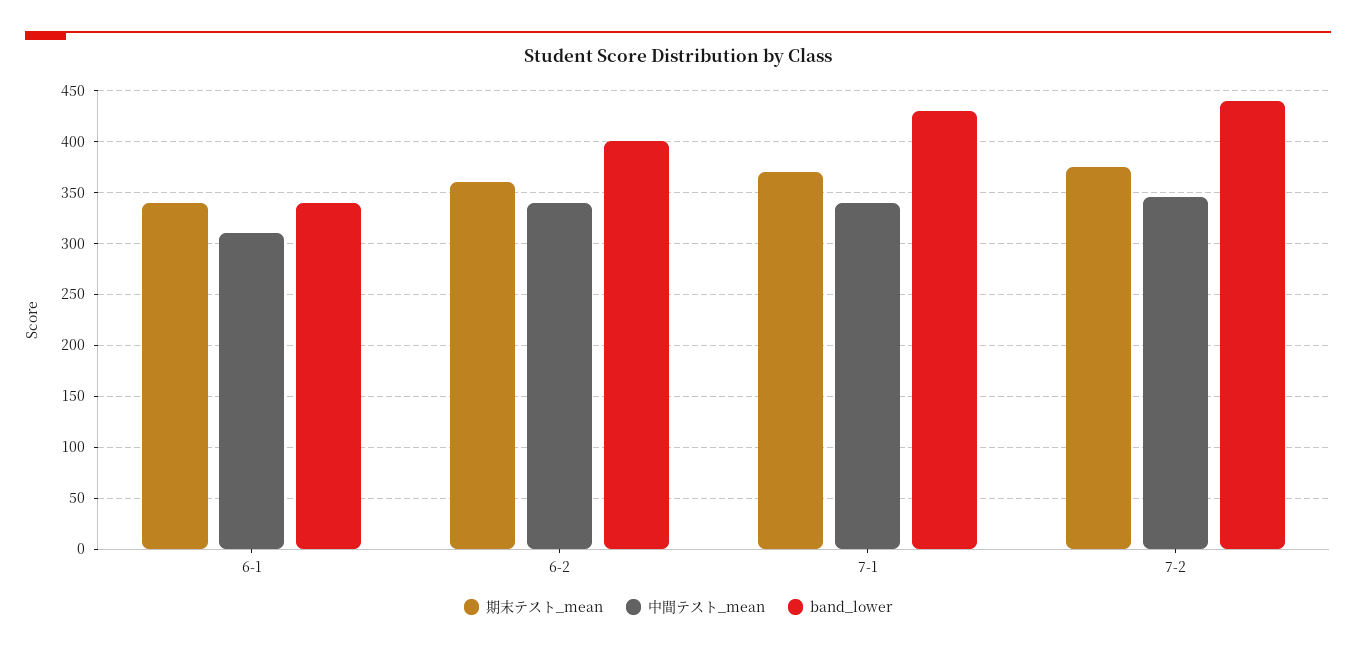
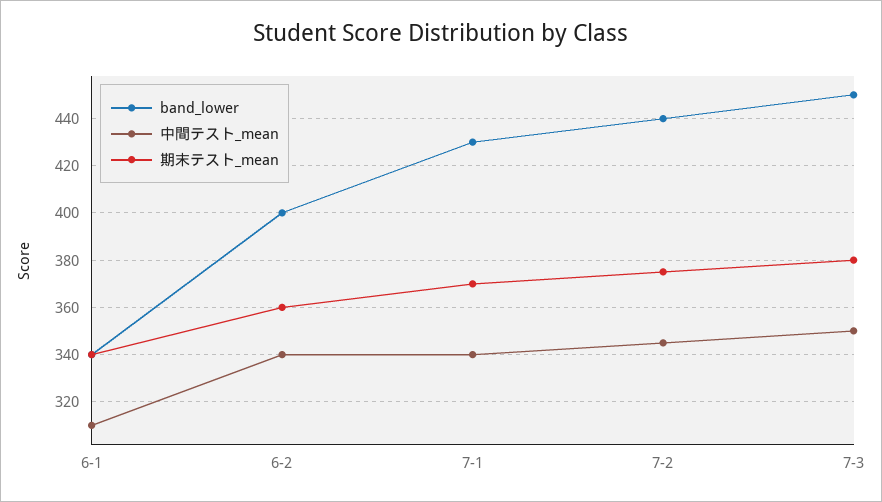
band_lower, 7-3: none -> 450
中間テスト_mean, 7-3: none -> 350
期末テスト_mean, 7-3: none -> 380

